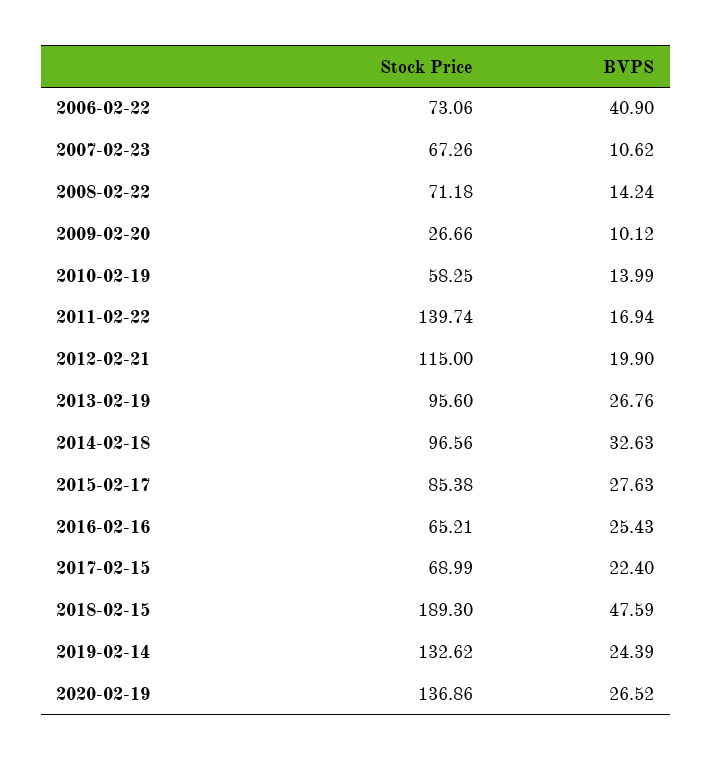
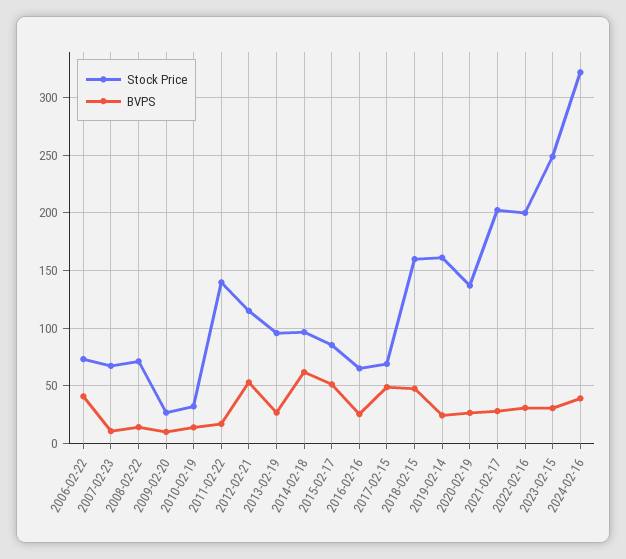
Stock Price, 2010-02-19: 58.25 -> 30
BVPS, 2012-02-21: 19.9 -> 50
BVPS, 2014-02-18: 32.63 -> 60
BVPS, 2015-02-17: 27.63 -> 50
BVPS, 2017-02-15: 22.4 -> 50
Stock Price, 2018-02-15: 189.3 -> 160
Stock Price, 2019-02-14: 132.62 -> 160
Stock Price, 2021-02-17: none -> 200
BVPS, 2021-02-17: none -> 30
Stock Price, 2022-02-16: none -> 200
BVPS, 2022-02-16: none -> 30
Stock Price, 2023-02-15: none -> 250
BVPS, 2023-02-15: none -> 30
Stock Price, 2024-02-16: none -> 320
BVPS, 2024-02-16: none -> 40

